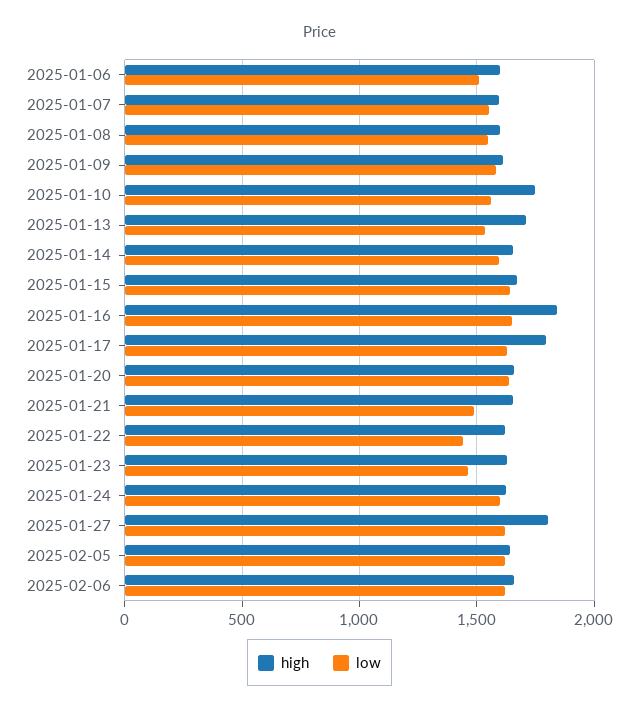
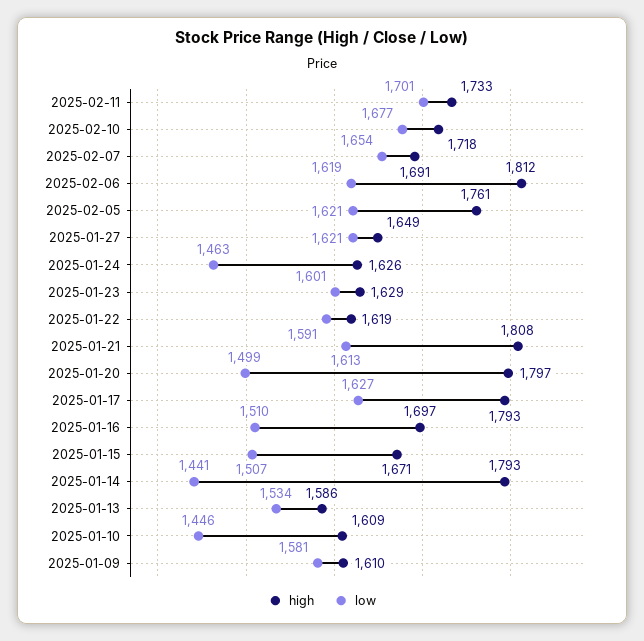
high, 2025-01-06: 1600 -> none
low, 2025-01-06: 1500 -> none
high, 2025-01-07: 1600 -> none
low, 2025-01-07: 1550 -> none
high, 2025-01-08: 1600 -> none
low, 2025-01-08: 1550 -> none
high, 2025-01-10: 1750 -> 1609
low, 2025-01-10: 1550 -> 1446
high, 2025-01-13: 1700 -> 1586
high, 2025-01-14: 1650 -> 1793
low, 2025-01-14: 1600 -> 1441
low, 2025-01-15: 1650 -> 1507
high, 2025-01-16: 1850 -> 1697
low, 2025-01-16: 1650 -> 1510
high, 2025-01-20: 1650 -> 1797
low, 2025-01-20: 1650 -> 1499
high, 2025-01-21: 1650 -> 1808
low, 2025-01-21: 1500 -> 1613
low, 2025-01-22: 1450 -> 1591
low, 2025-01-23: 1450 -> 1601
low, 2025-01-24: 1600 -> 1463
high, 2025-01-27: 1800 -> 1649
high, 2025-02-05: 1650 -> 1761
high, 2025-02-06: 1650 -> 1812
high, 2025-02-11: none -> 1733
low, 2025-02-11: none -> 1701
high, 2025-02-10: none -> 1718
low, 2025-02-10: none -> 1677
high, 2025-02-07: none -> 1691
low, 2025-02-07: none -> 1654

